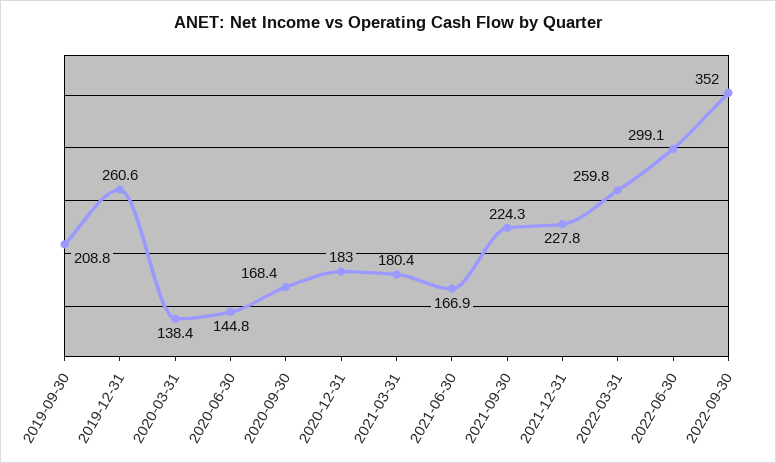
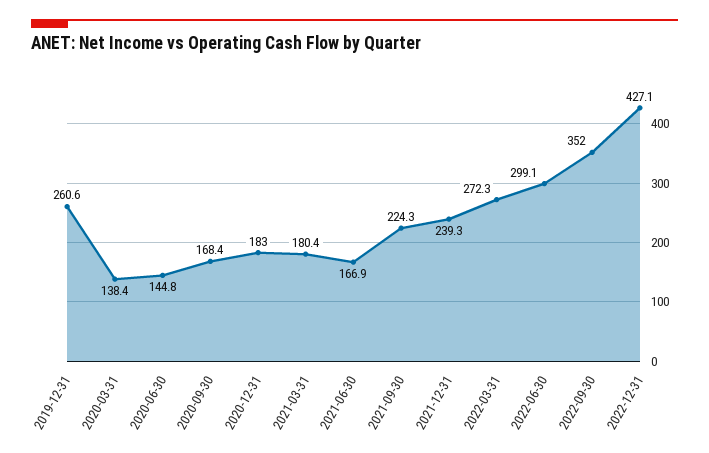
2019-09-30: 208.8 -> none
2021-12-31: 227.8 -> 239.3
2022-03-31: 259.8 -> 272.3
2022-12-31: none -> 427.1

